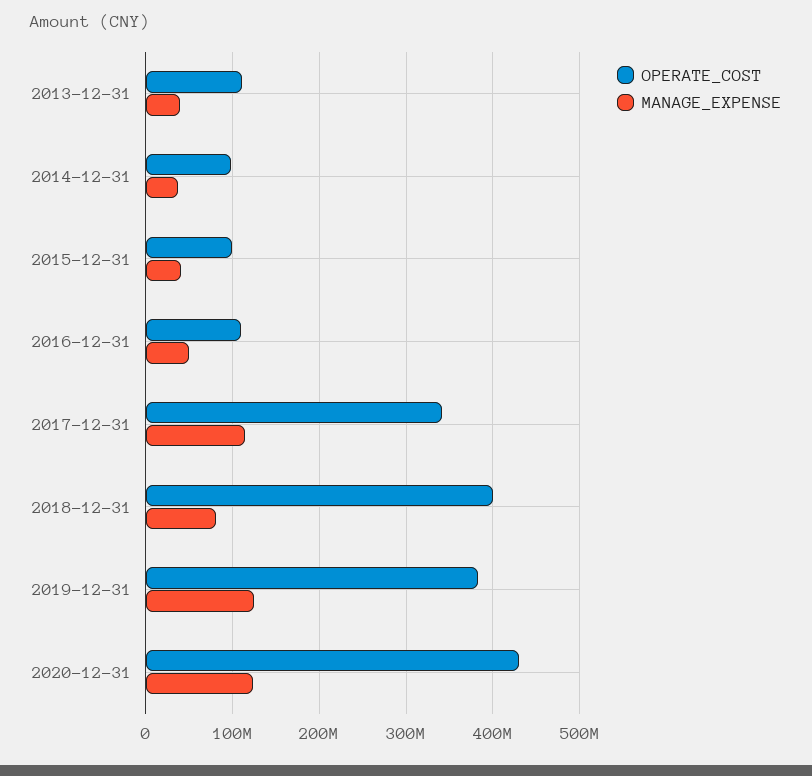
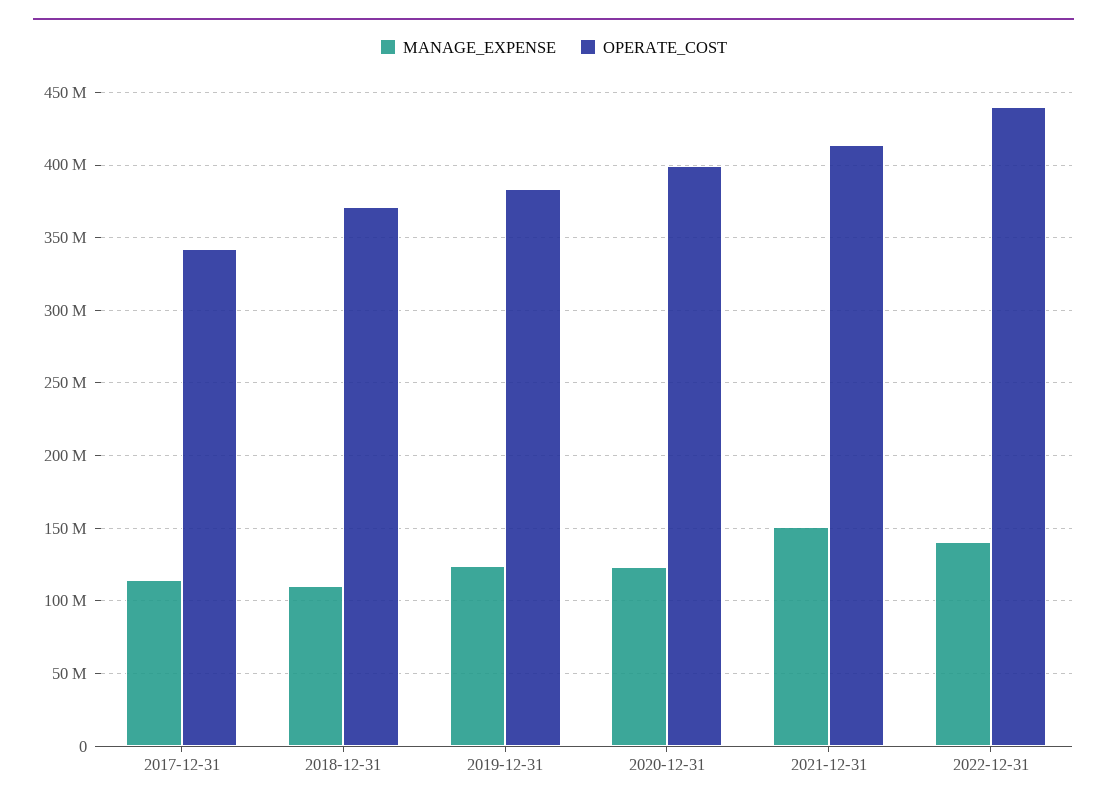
OPERATE_COST, 2013-12-31: 110000000 -> none
MANAGE_EXPENSE, 2013-12-31: 40000000 -> none
OPERATE_COST, 2014-12-31: 100000000 -> none
MANAGE_EXPENSE, 2014-12-31: 40000000 -> none
OPERATE_COST, 2015-12-31: 100000000 -> none
MANAGE_EXPENSE, 2015-12-31: 40000000 -> none
OPERATE_COST, 2016-12-31: 110000000 -> none
MANAGE_EXPENSE, 2016-12-31: 50000000 -> none
OPERATE_COST, 2018-12-31: 400000000 -> 370000000
MANAGE_EXPENSE, 2018-12-31: 80000000 -> 110000000
OPERATE_COST, 2020-12-31: 430000000 -> 400000000
MANAGE_EXPENSE, 2021-12-31: none -> 150000000
OPERATE_COST, 2021-12-31: none -> 415000000
MANAGE_EXPENSE, 2022-12-31: none -> 140000000
OPERATE_COST, 2022-12-31: none -> 440000000

